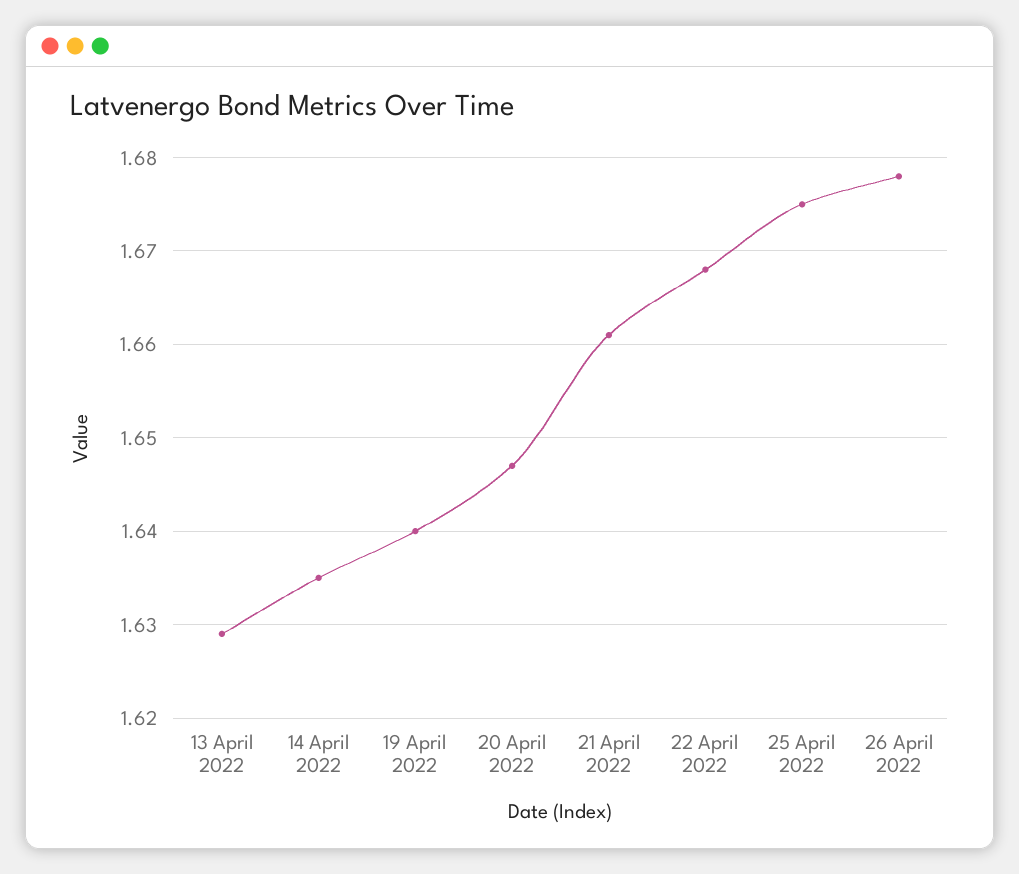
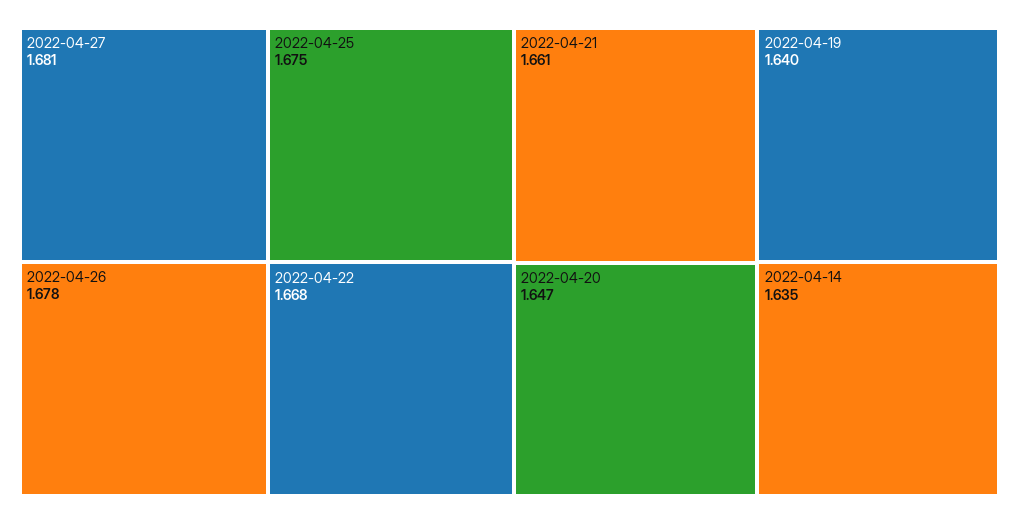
13 April 2022: 1.629 -> none
2022-04-27: none -> 1.681

